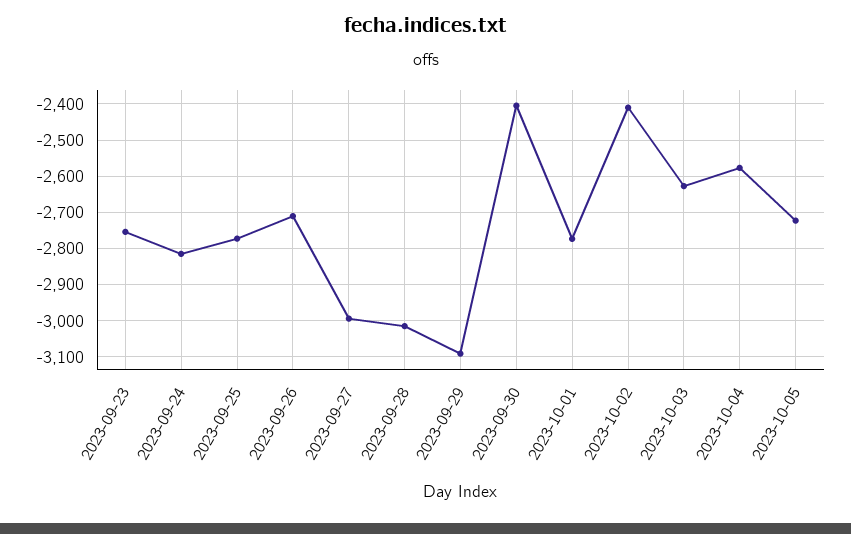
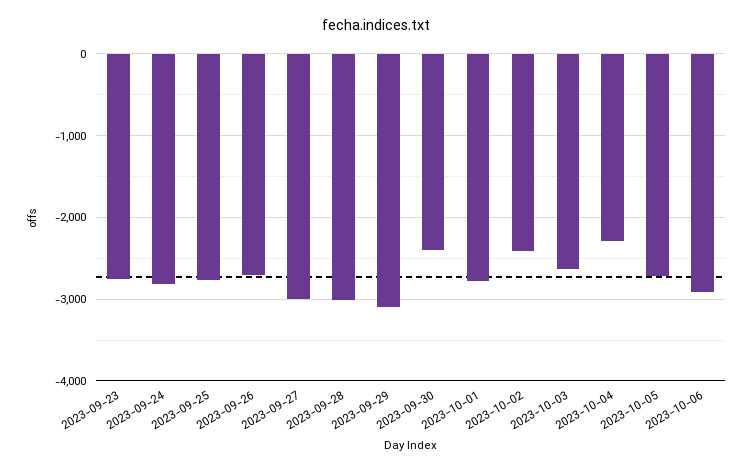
2023-10-04: -2580 -> -2300
2023-10-06: none -> -2900

